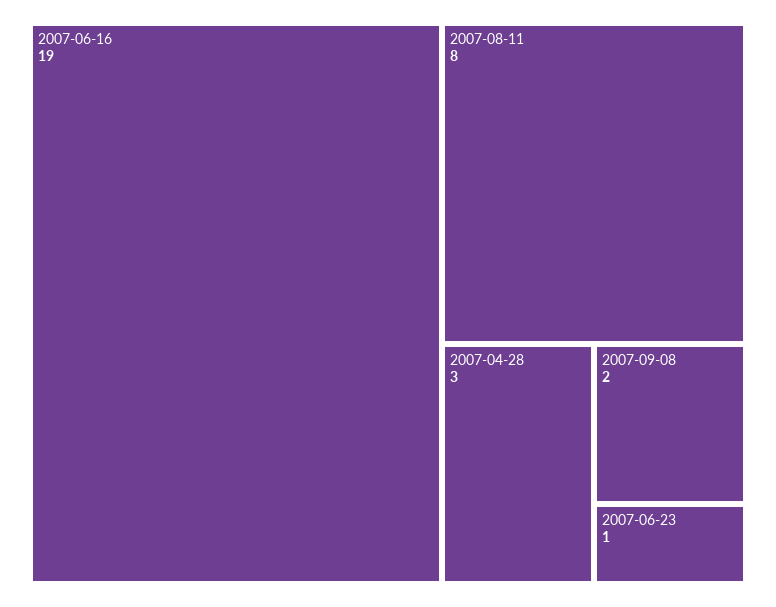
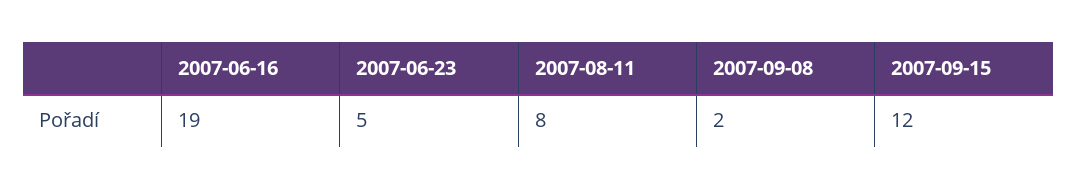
2007-04-28: 3 -> none
2007-06-23: 1 -> 5
2007-09-15: none -> 12

